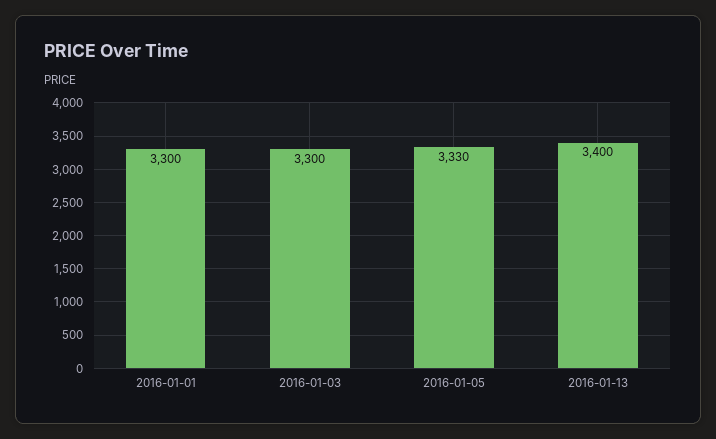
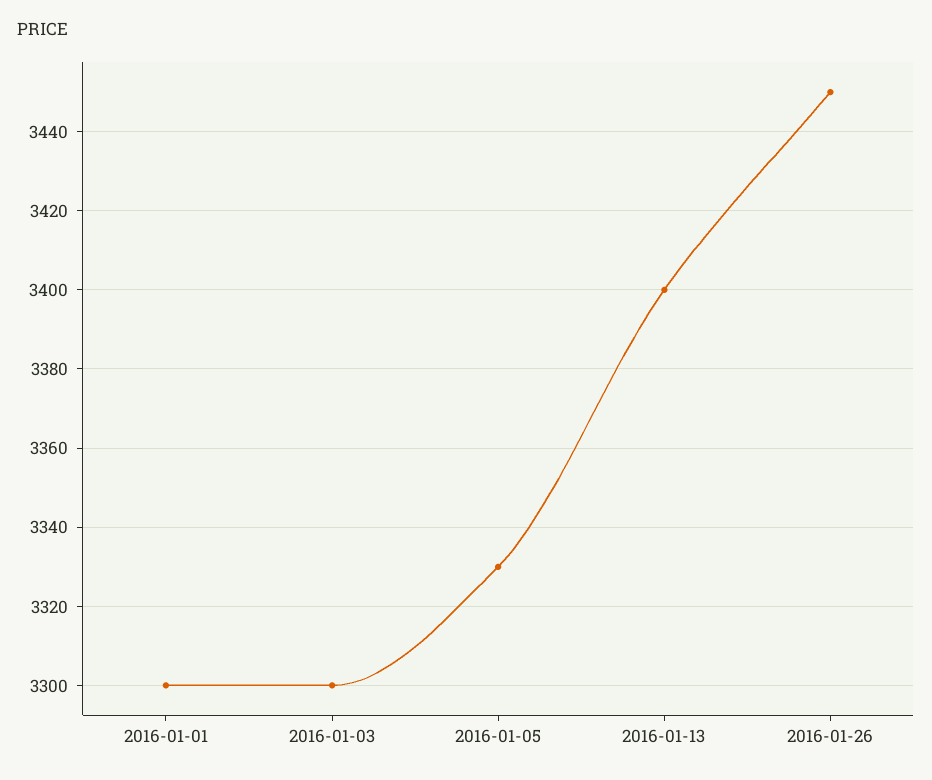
2016-01-26: none -> 3450

